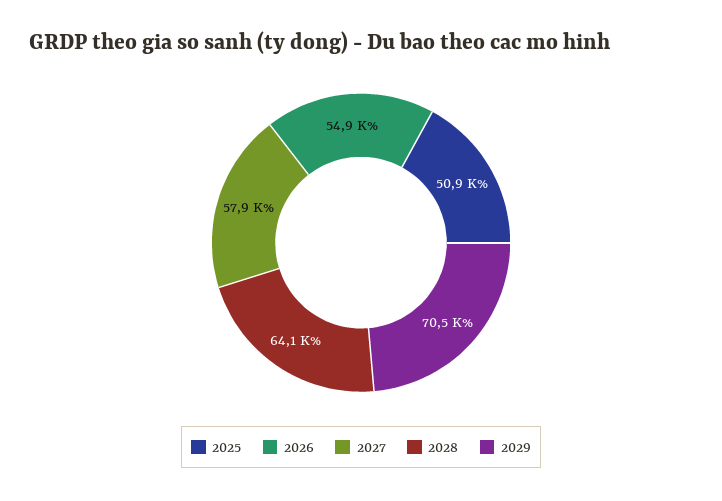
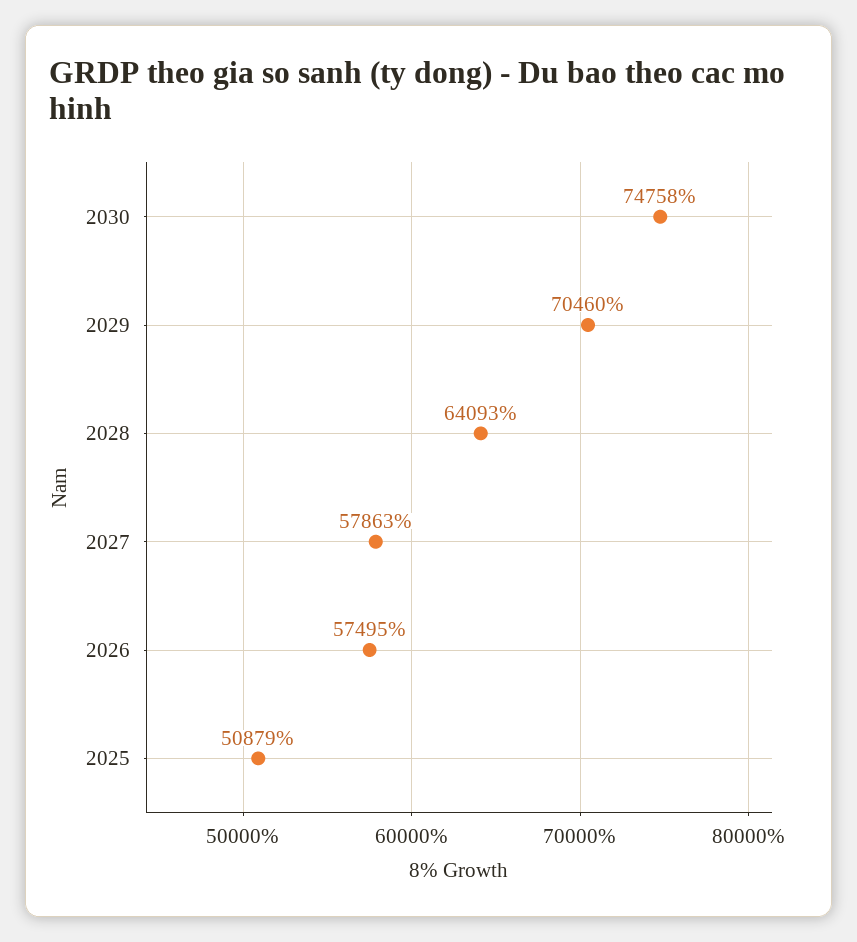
2026: 54900 -> 57495
2030: none -> 74758

